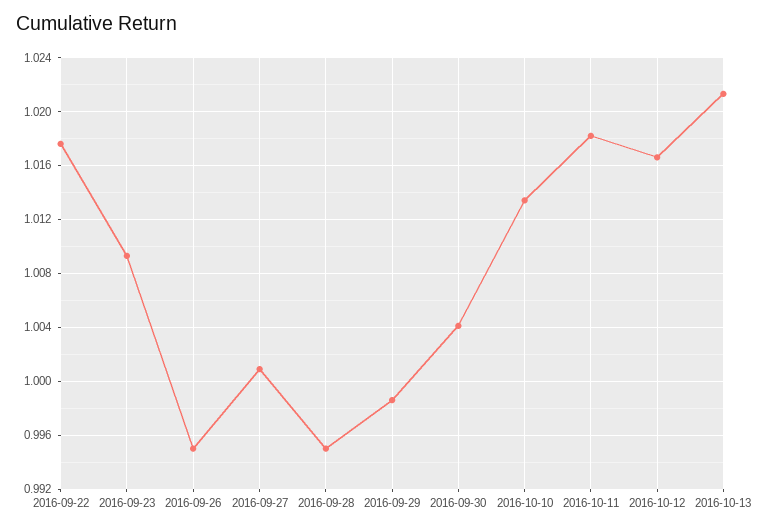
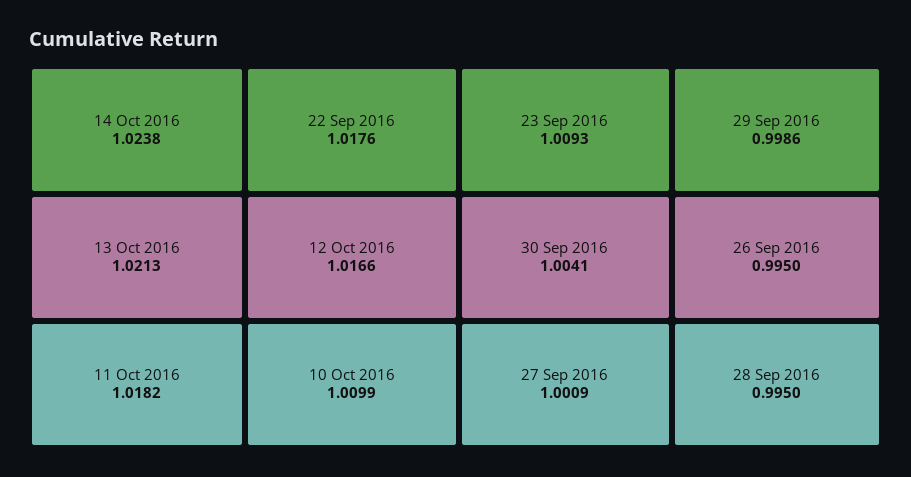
2016-10-10: 1.0135 -> 1.0099
14 Oct 2016: none -> 1.0238

